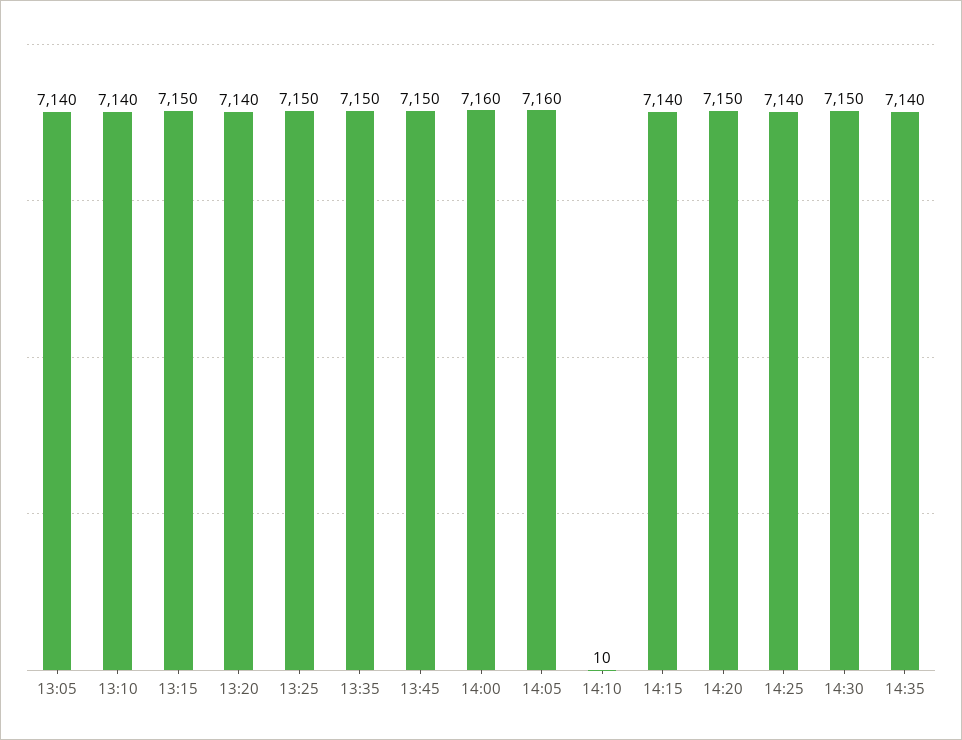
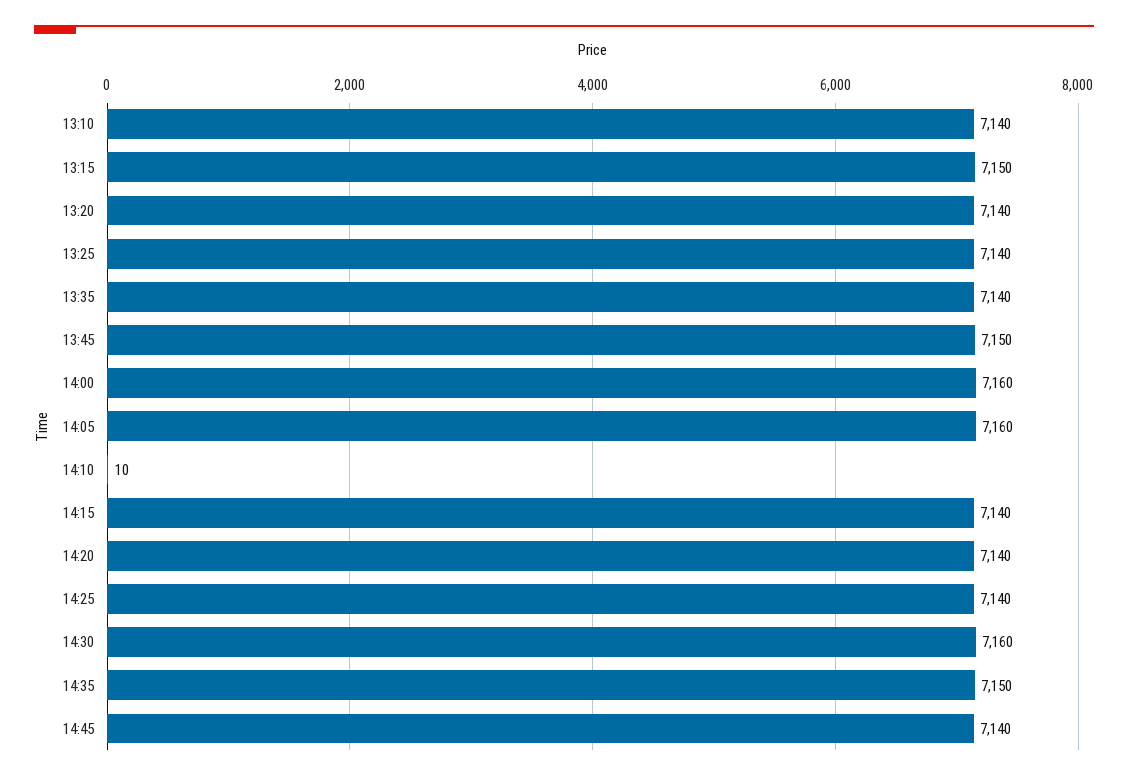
13:05: 7140 -> none
13:25: 7150 -> 7140
13:35: 7150 -> 7140
14:20: 7150 -> 7140
14:30: 7150 -> 7160
14:35: 7140 -> 7150
14:45: none -> 7140

